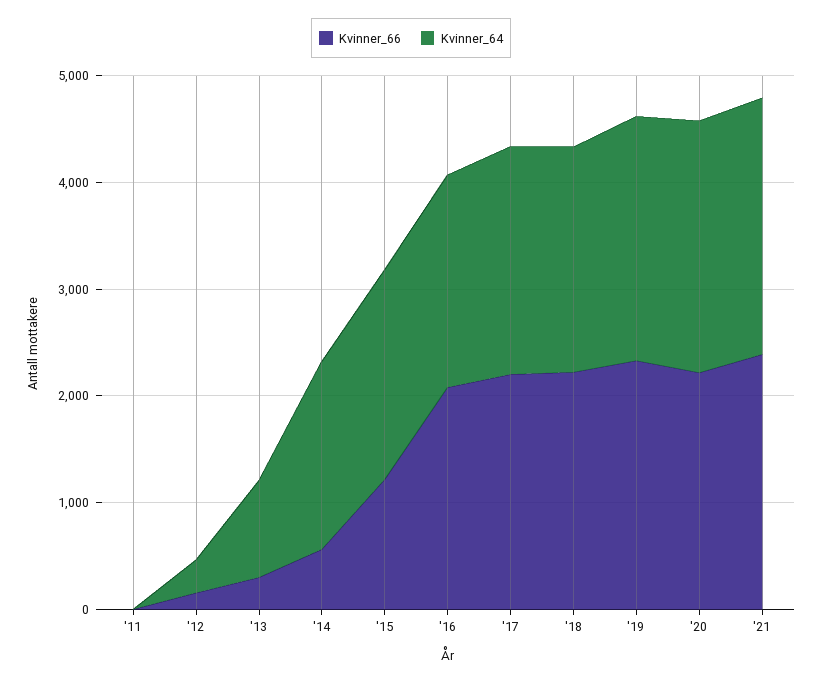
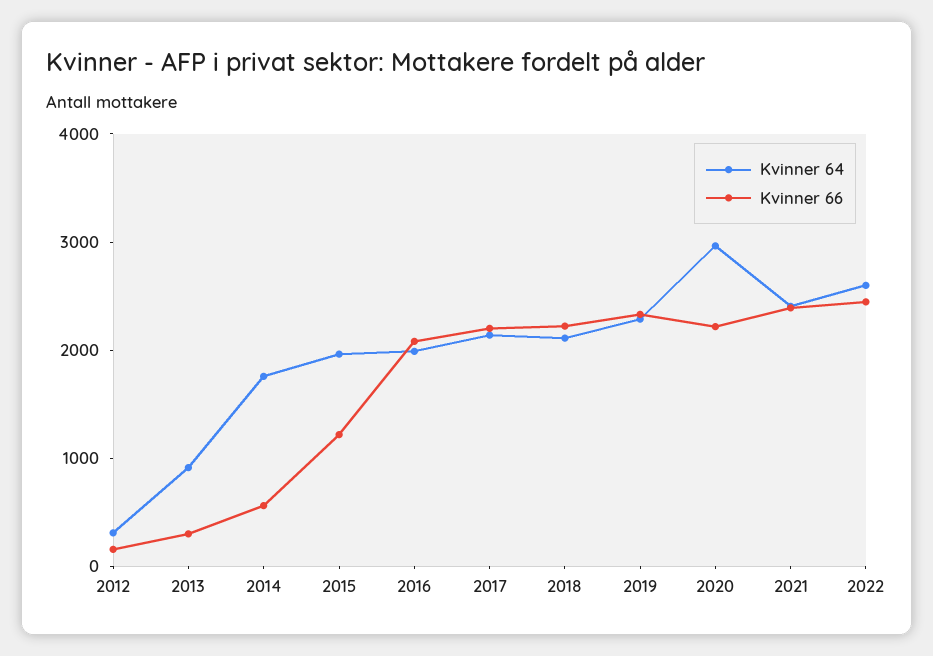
Kvinner_66, '11: 0 -> none
Kvinner_64, '11: 0 -> none
Kvinner_64, '20: 2400 -> 3000
Kvinner_64, 2022: none -> 2600
Kvinner_66, 2022: none -> 2400

